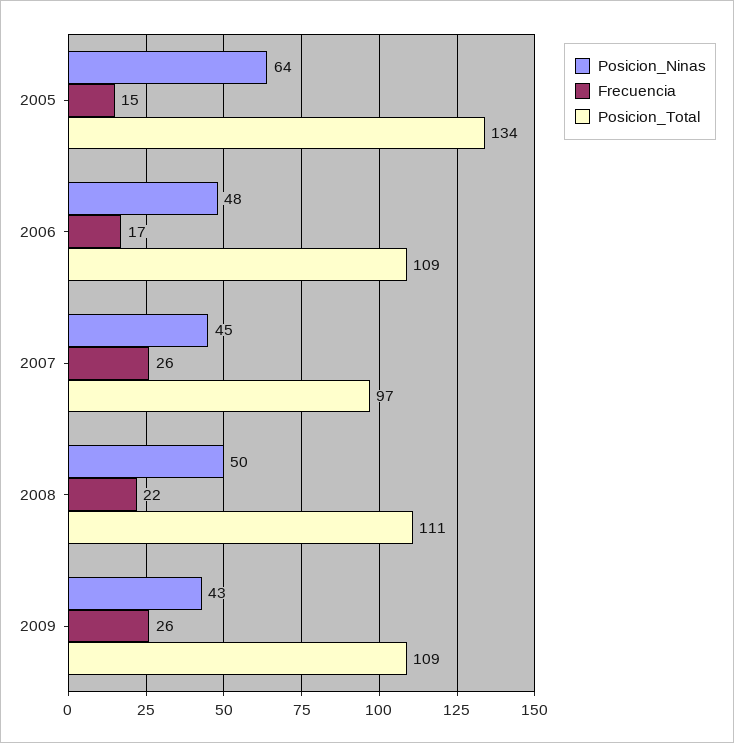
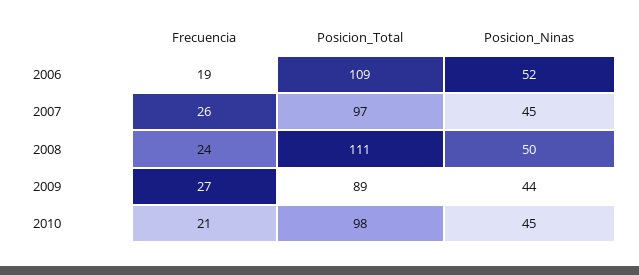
Posicion_Ninas, 2005: 64 -> none
Frecuencia, 2005: 15 -> none
Posicion_Total, 2005: 134 -> none
Posicion_Ninas, 2006: 48 -> 52
Frecuencia, 2006: 17 -> 19
Frecuencia, 2008: 22 -> 24
Posicion_Ninas, 2009: 43 -> 44
Frecuencia, 2009: 26 -> 27
Posicion_Total, 2009: 109 -> 89
Frecuencia, 2010: none -> 21
Posicion_Total, 2010: none -> 98
Posicion_Ninas, 2010: none -> 45

